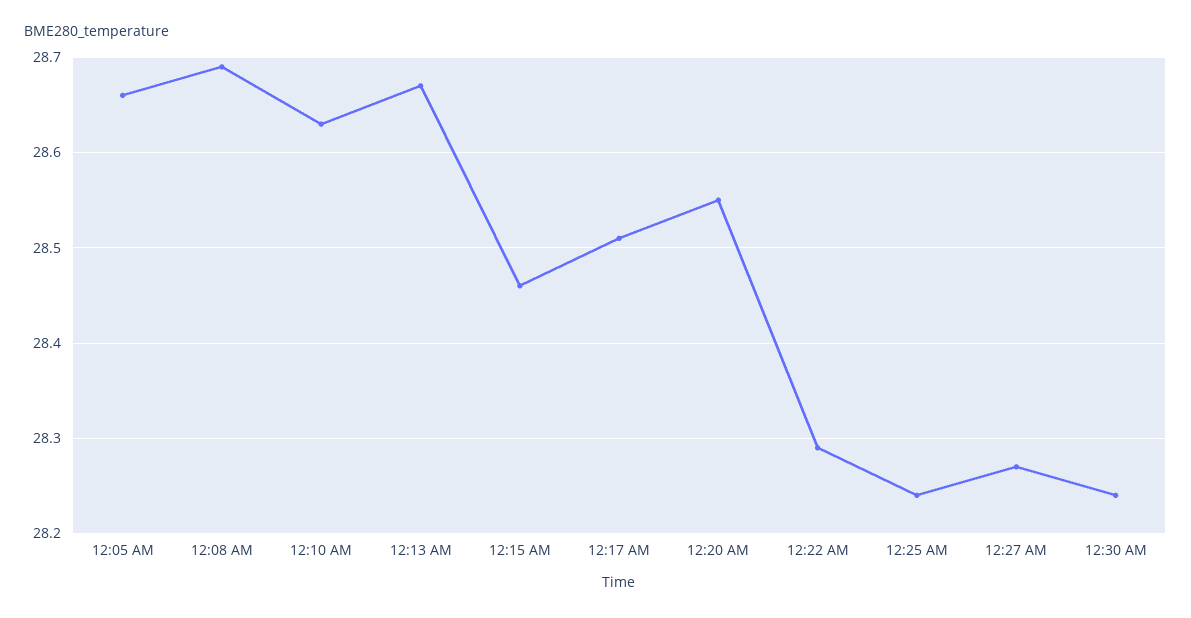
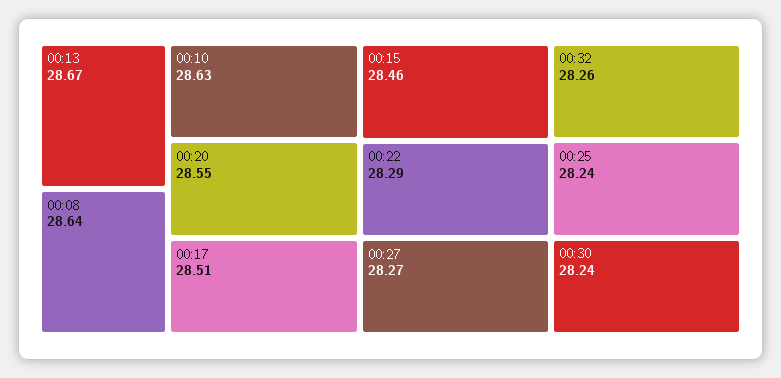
12:05 AM: 28.66 -> none
12:08 AM: 28.69 -> 28.64
00:32: none -> 28.26

